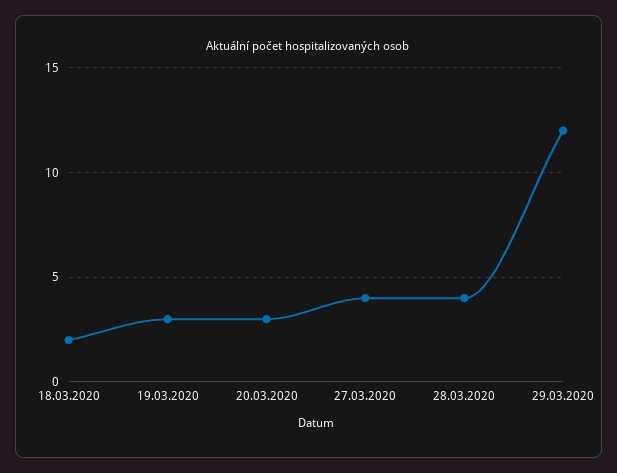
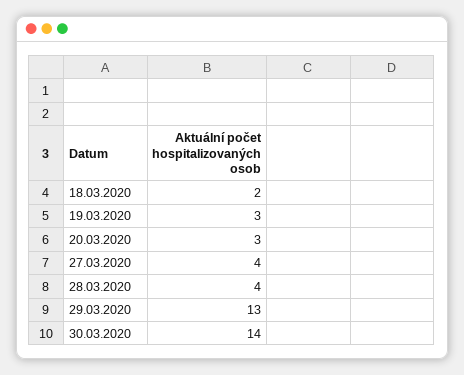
29.03.2020: 12 -> 13
30.03.2020: none -> 14

